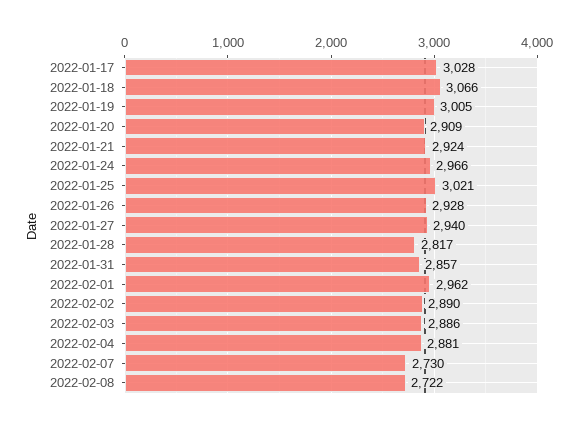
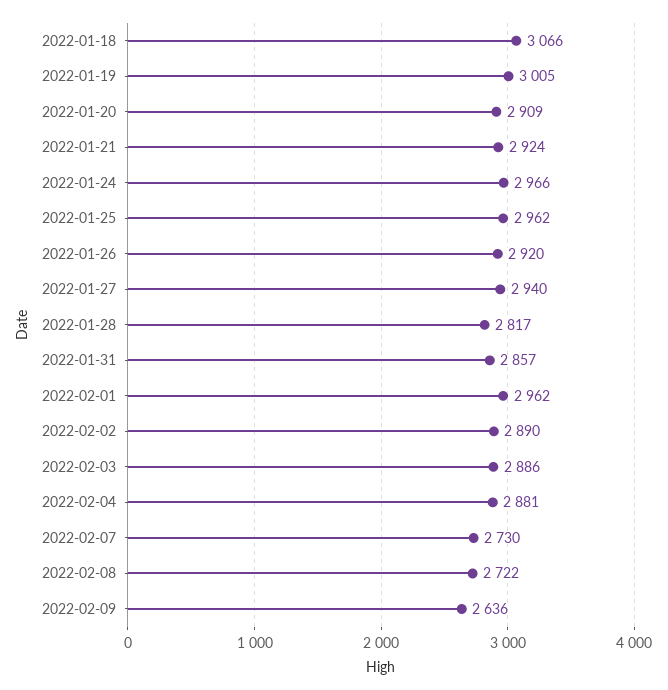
2022-01-17: 3028 -> none
2022-01-25: 3021 -> 2962
2022-01-26: 2928 -> 2920
2022-02-09: none -> 2636

